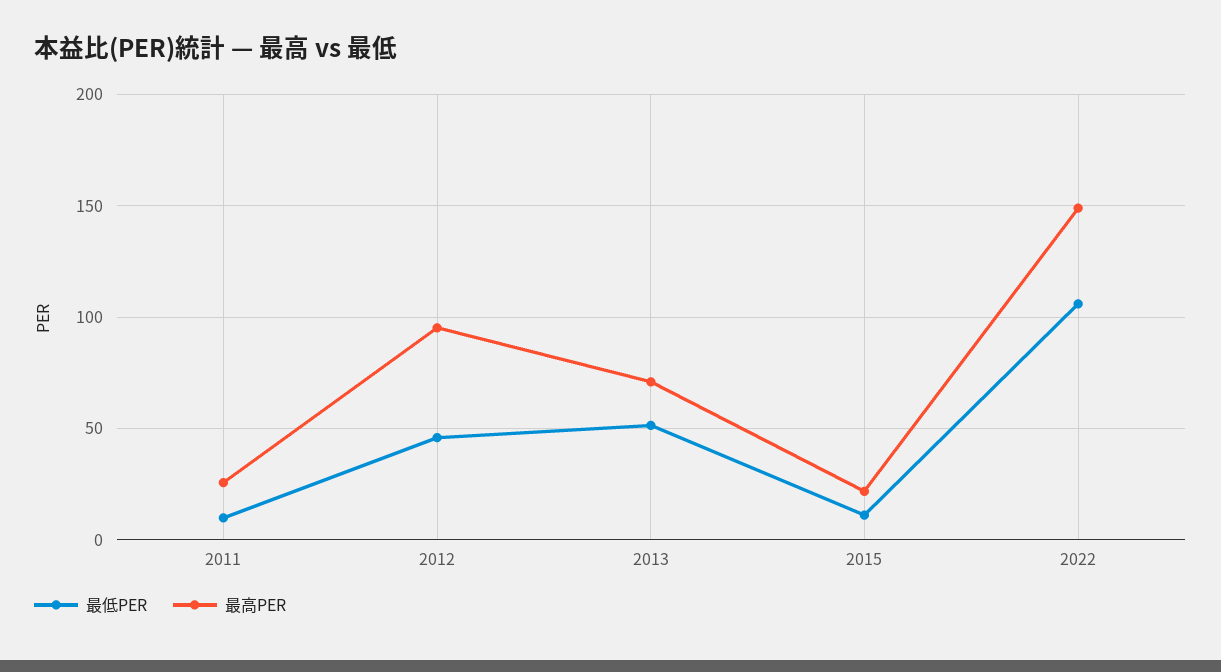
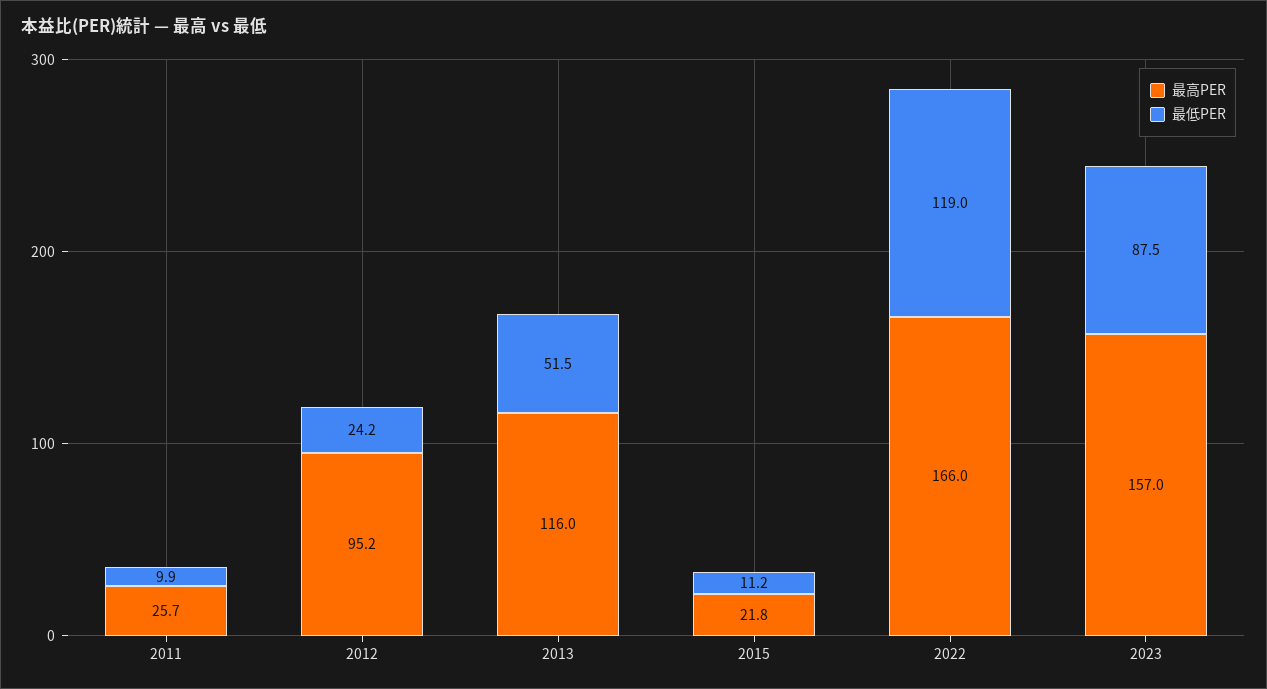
最低PER, 2012: 45 -> 24.2
最高PER, 2013: 70 -> 116
最低PER, 2022: 105 -> 119
最高PER, 2022: 150 -> 166
最高PER, 2023: none -> 157
最低PER, 2023: none -> 87.5

